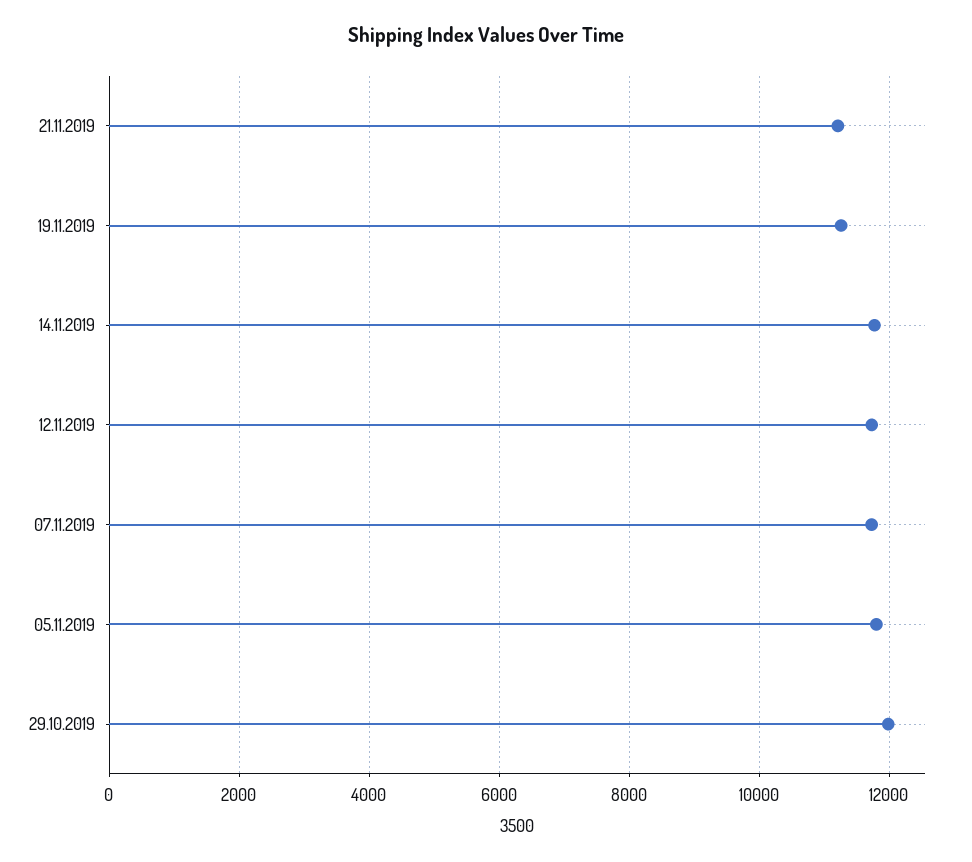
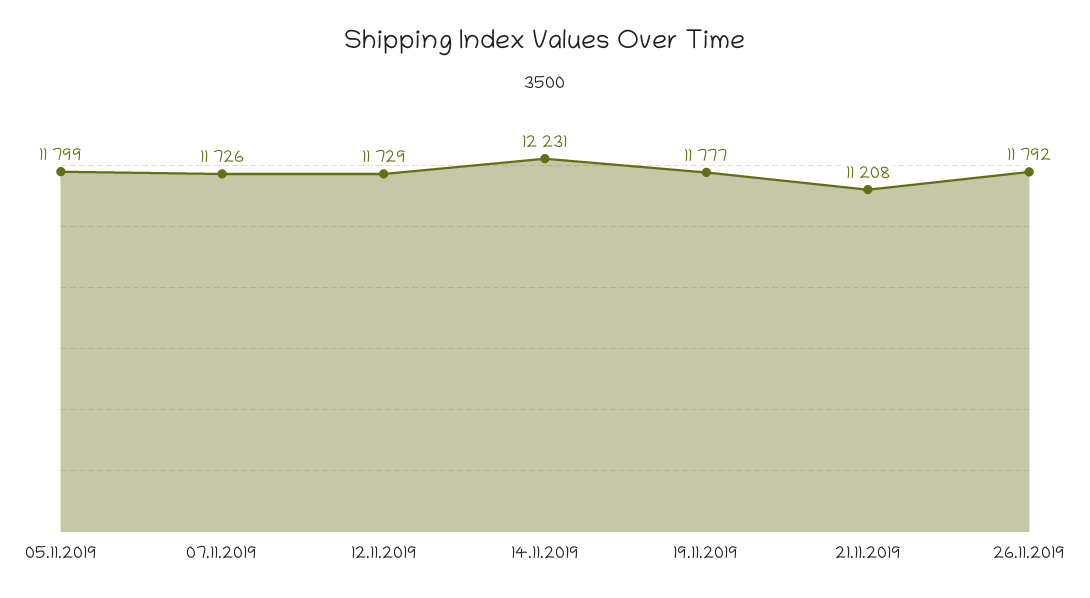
19.11.2019: 11200 -> 11777
14.11.2019: 11800 -> 12231
29.10.2019: 12000 -> none
26.11.2019: none -> 11792

